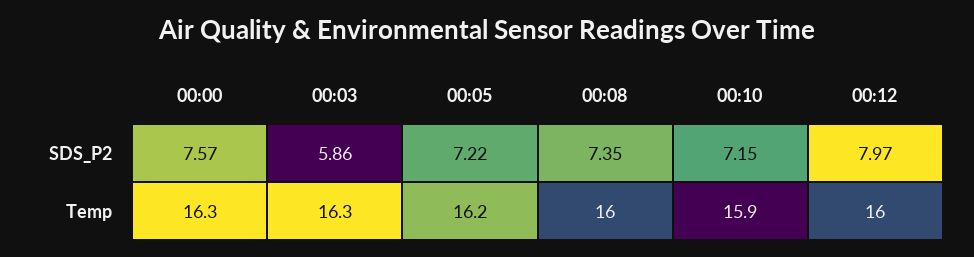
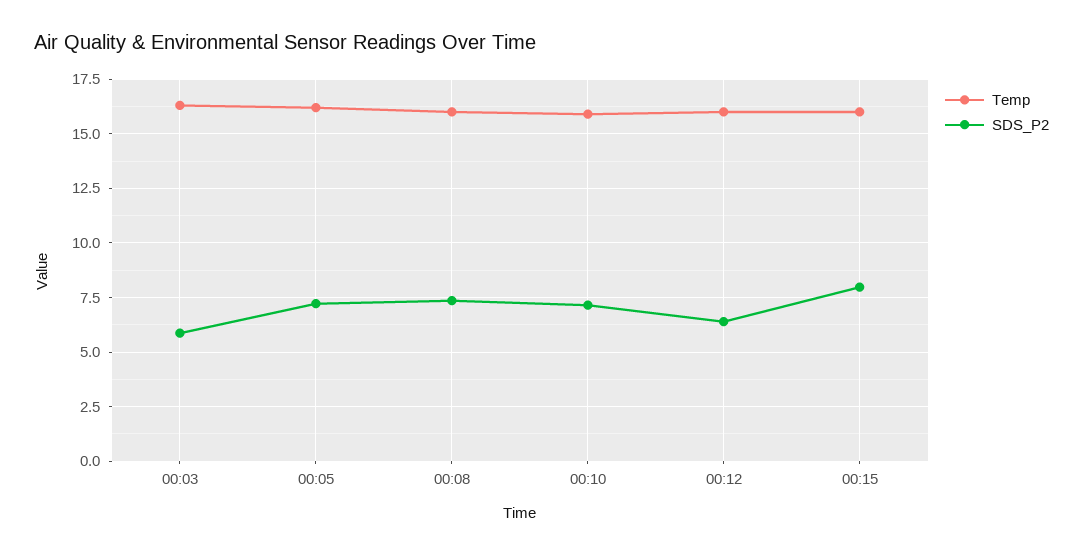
SDS_P2, 00:00: 7.57 -> none
SDS_P2, 00:12: 7.97 -> 6.5
Temp, 00:00: 16.3 -> none
Temp, 00:15: none -> 16
SDS_P2, 00:15: none -> 8

